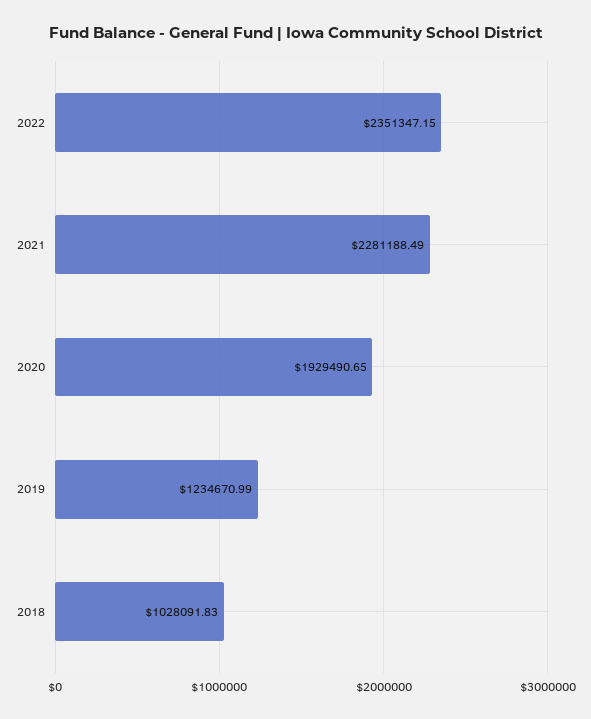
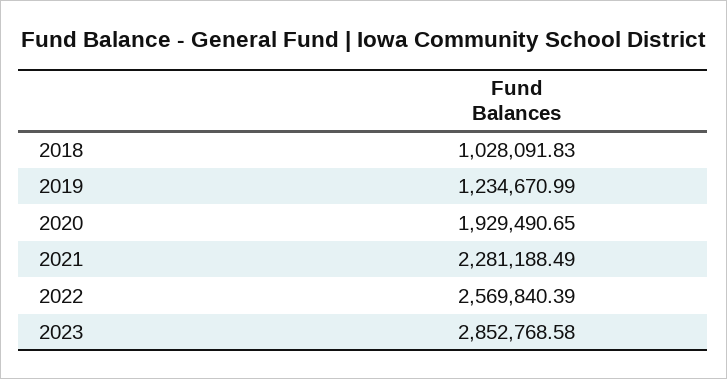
2022: 2351347.15 -> 2569840.39
2023: none -> 2852768.58

